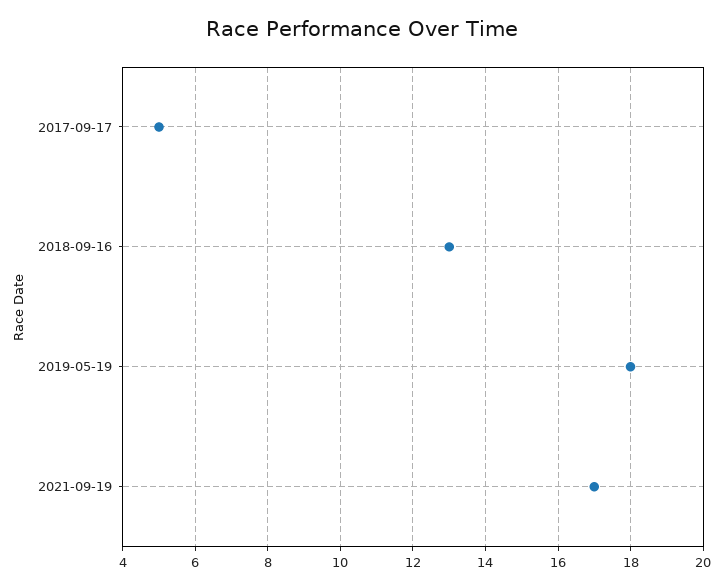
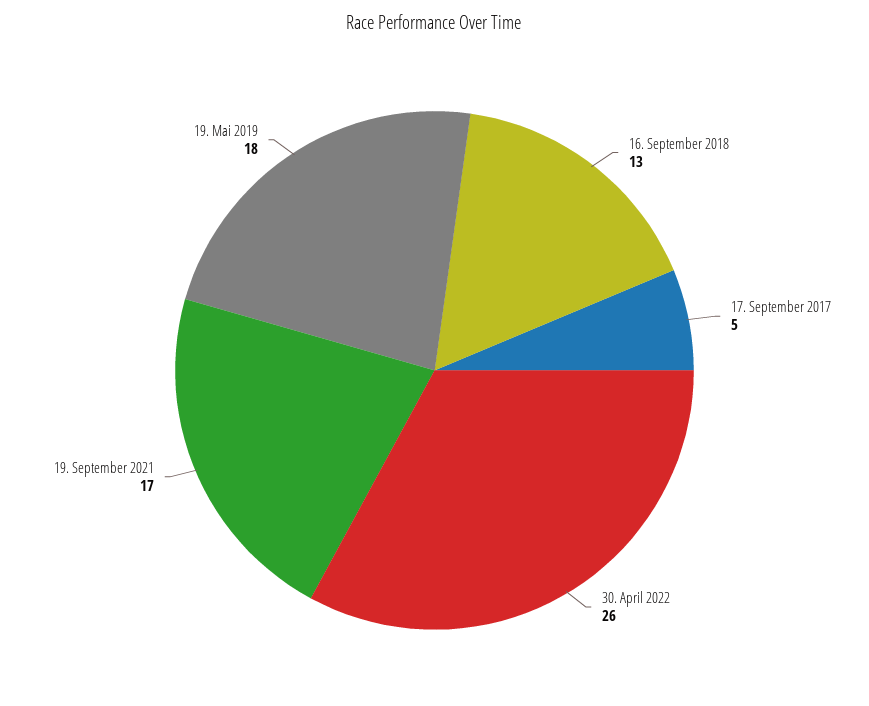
30. April 2022: none -> 26

